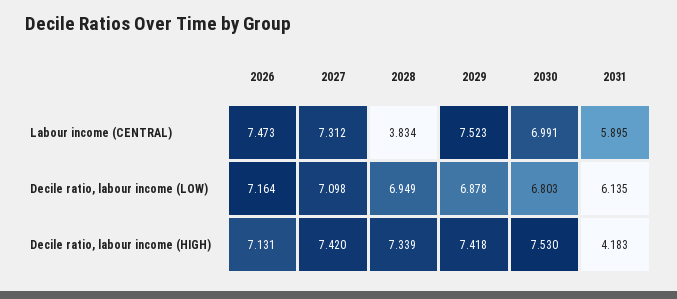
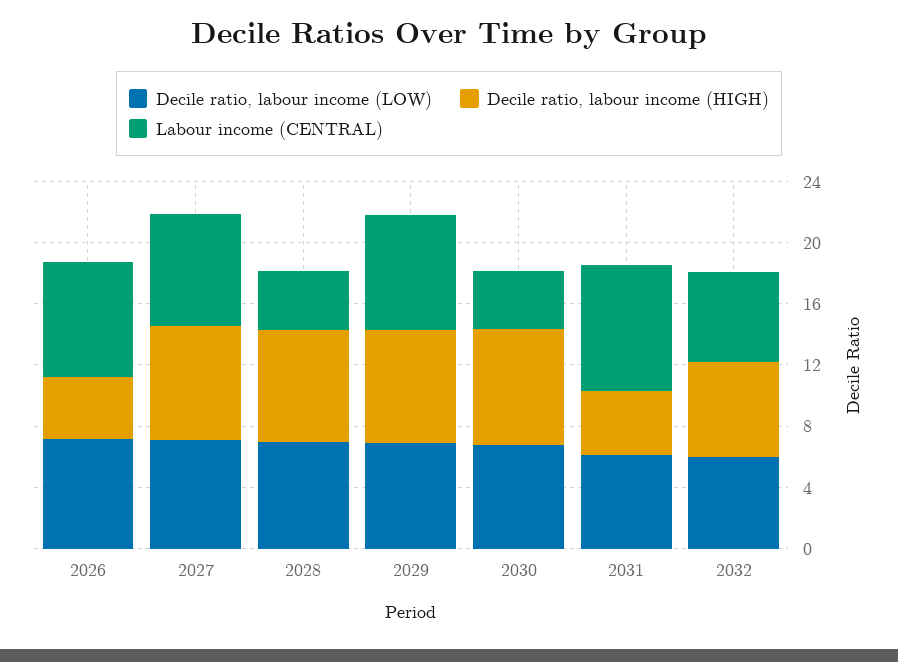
Labour income (CENTRAL), 2030: 6.991 -> 4
Labour income (CENTRAL), 2031: 5.895 -> 8
Decile ratio, labour income (HIGH), 2026: 7.131 -> 4
Decile ratio, labour income (LOW), 2032: none -> 6
Decile ratio, labour income (HIGH), 2032: none -> 6
Labour income (CENTRAL), 2032: none -> 6

